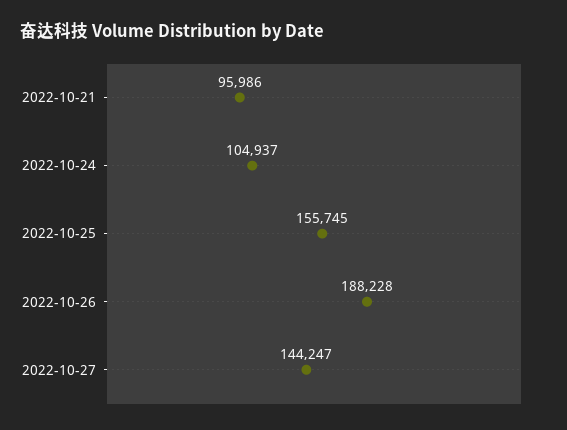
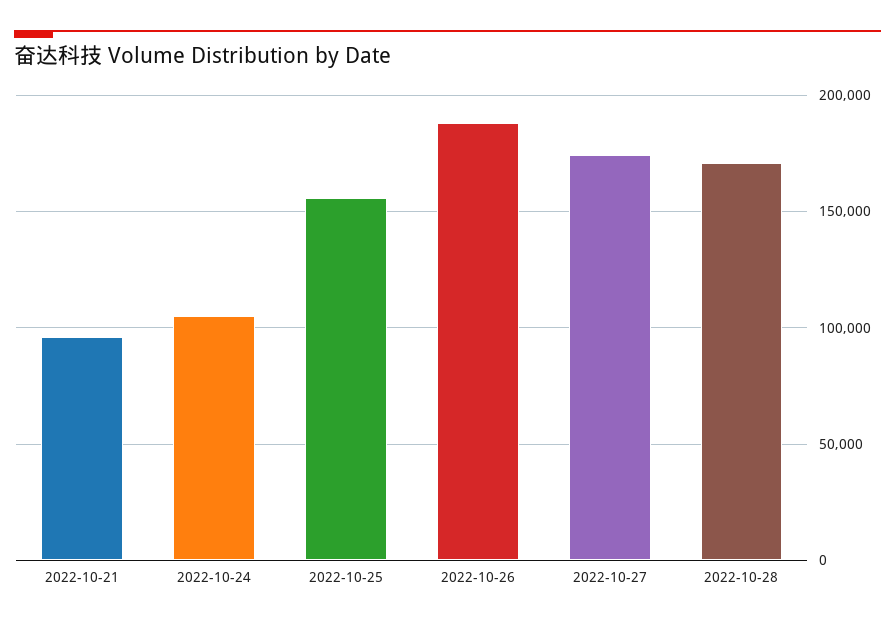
2022-10-27: 144247 -> 175000
2022-10-28: none -> 170000

